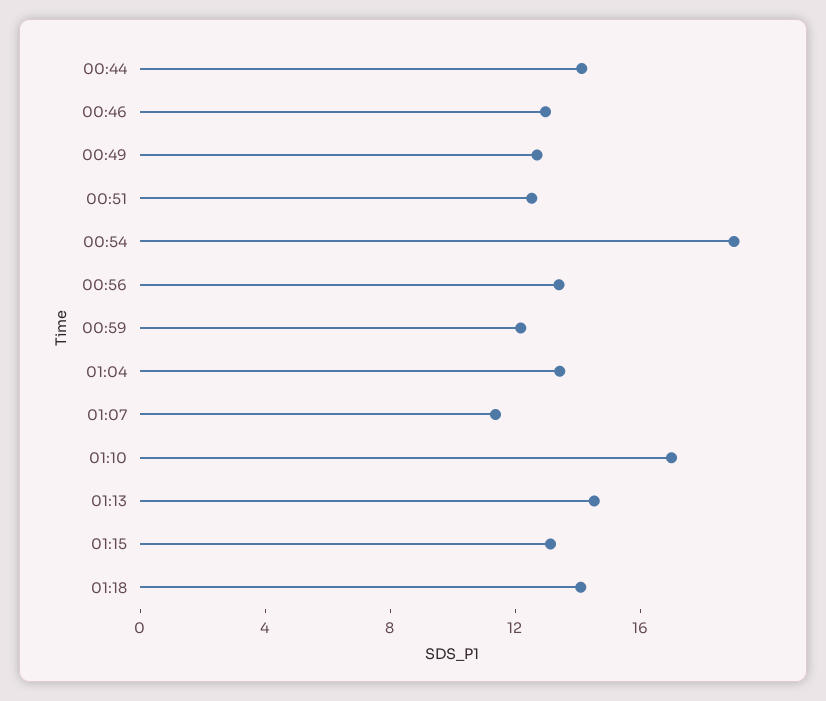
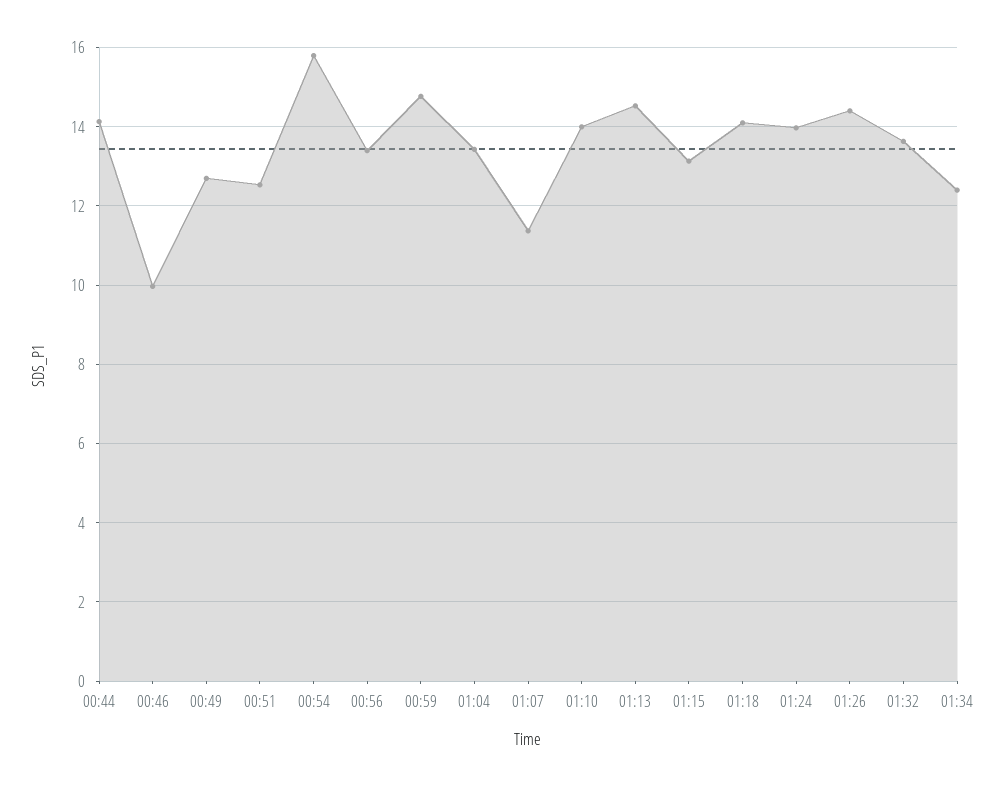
00:46: 13 -> 10
00:54: 19 -> 15.8
00:59: 12 -> 14.8
01:10: 17 -> 14
01:24: none -> 14
01:26: none -> 14.4
01:32: none -> 13.6
01:34: none -> 12.4

